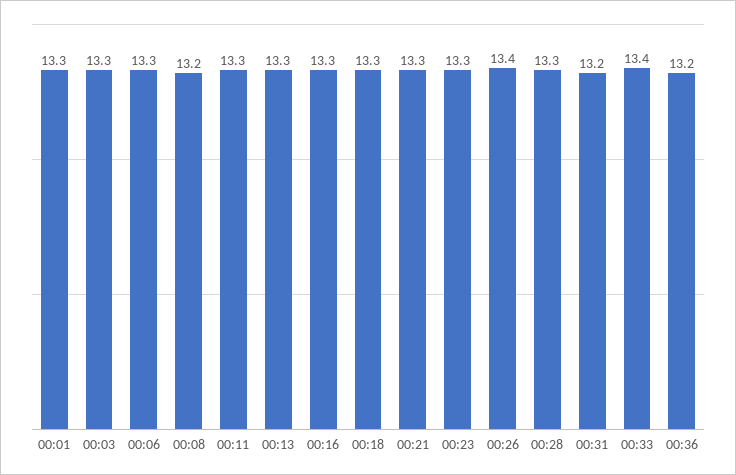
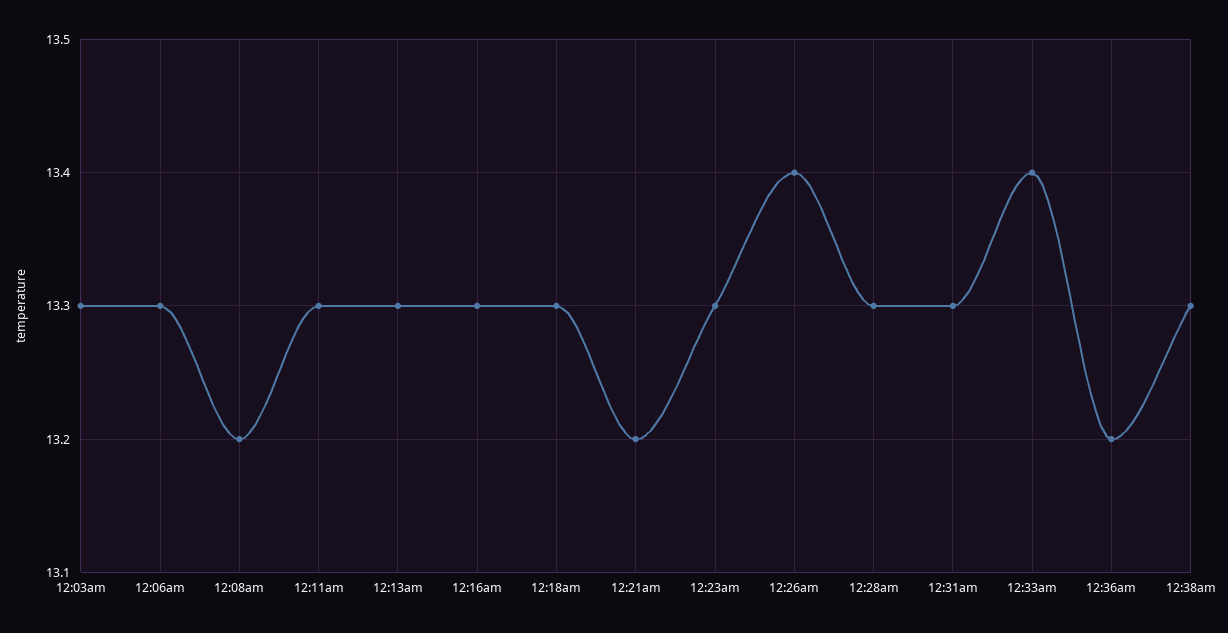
00:01: 13.3 -> none
00:21: 13.3 -> 13.2
00:31: 13.2 -> 13.3
12:38am: none -> 13.3

